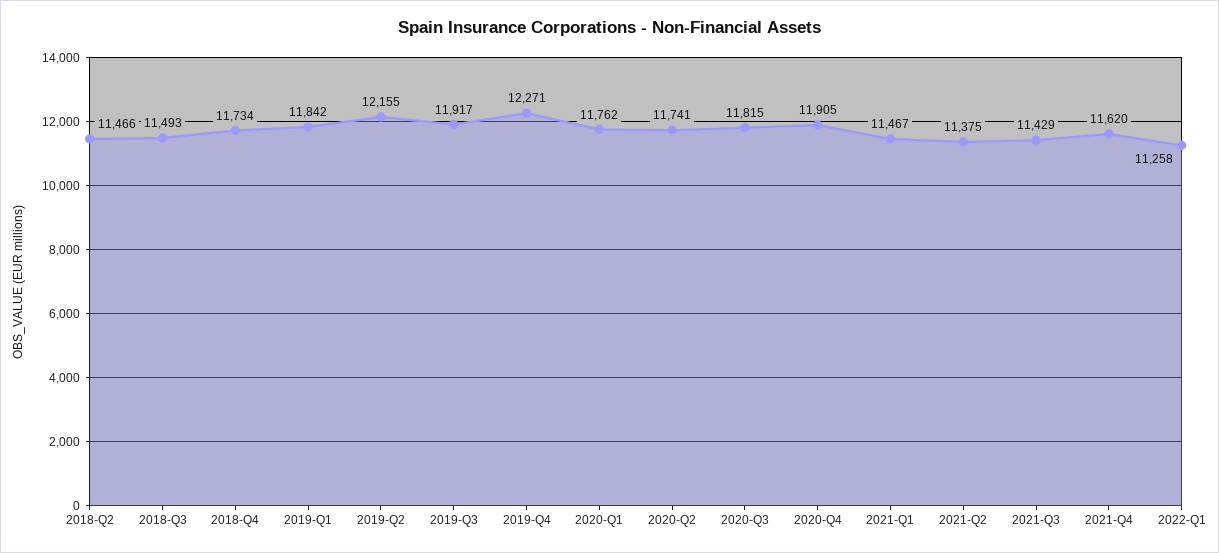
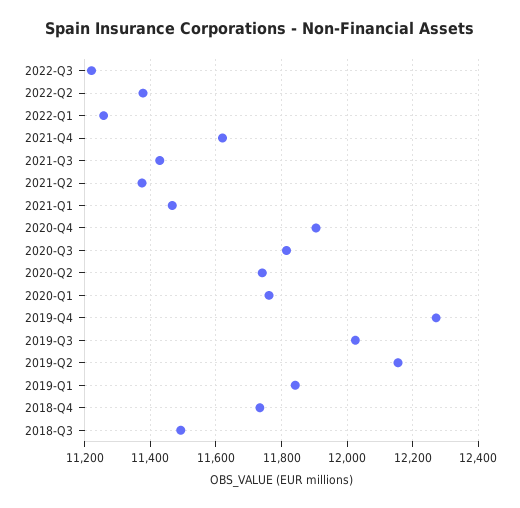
2018-Q2: 11466 -> none
2019-Q3: 11917 -> 12020
2022-Q3: none -> 11220
2022-Q2: none -> 11380

